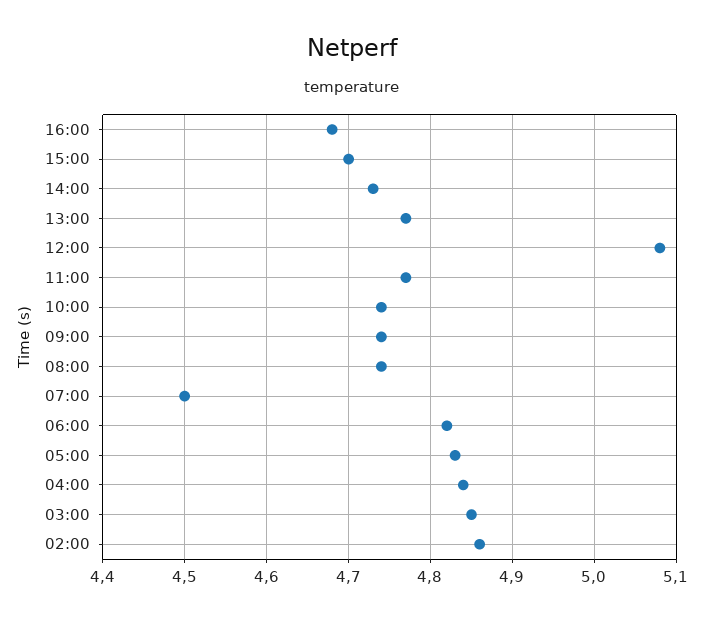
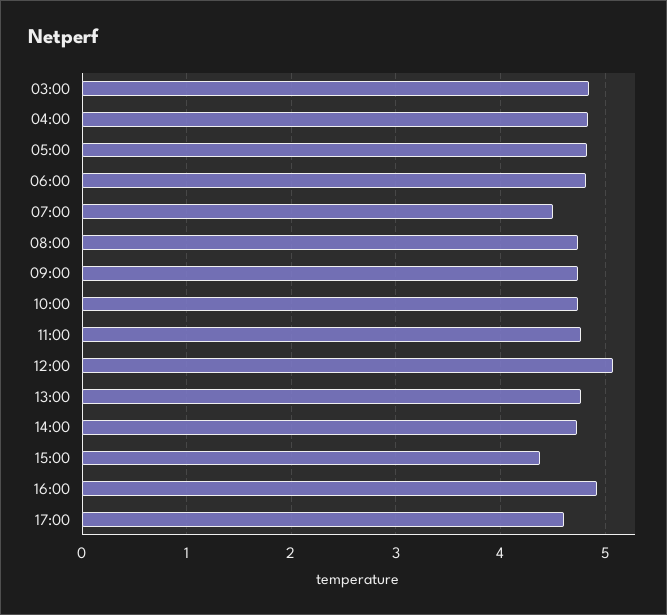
16:00: 4.68 -> 4.9
15:00: 4.7 -> 4.4
02:00: 4.86 -> none
17:00: none -> 4.6

